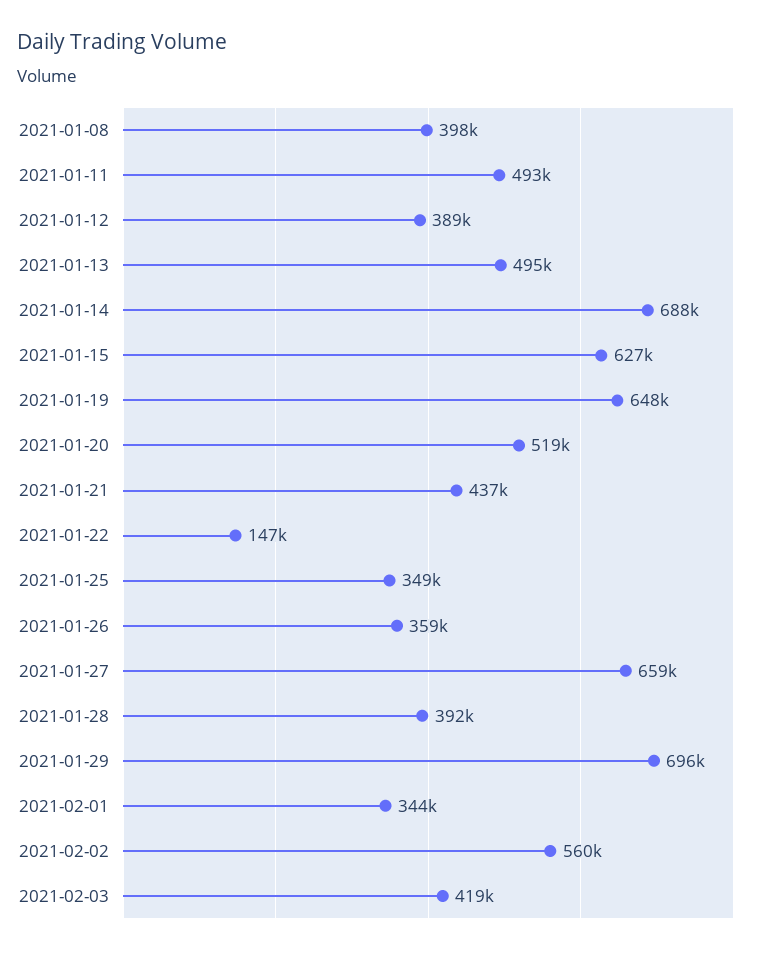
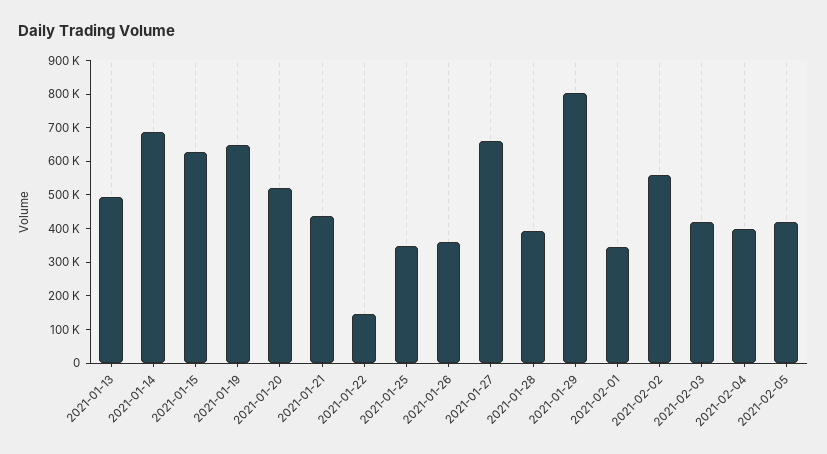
2021-01-08: 398000 -> none
2021-01-11: 493000 -> none
2021-01-12: 389000 -> none
2021-01-29: 696000 -> 800000
2021-02-04: none -> 400000
2021-02-05: none -> 425000

